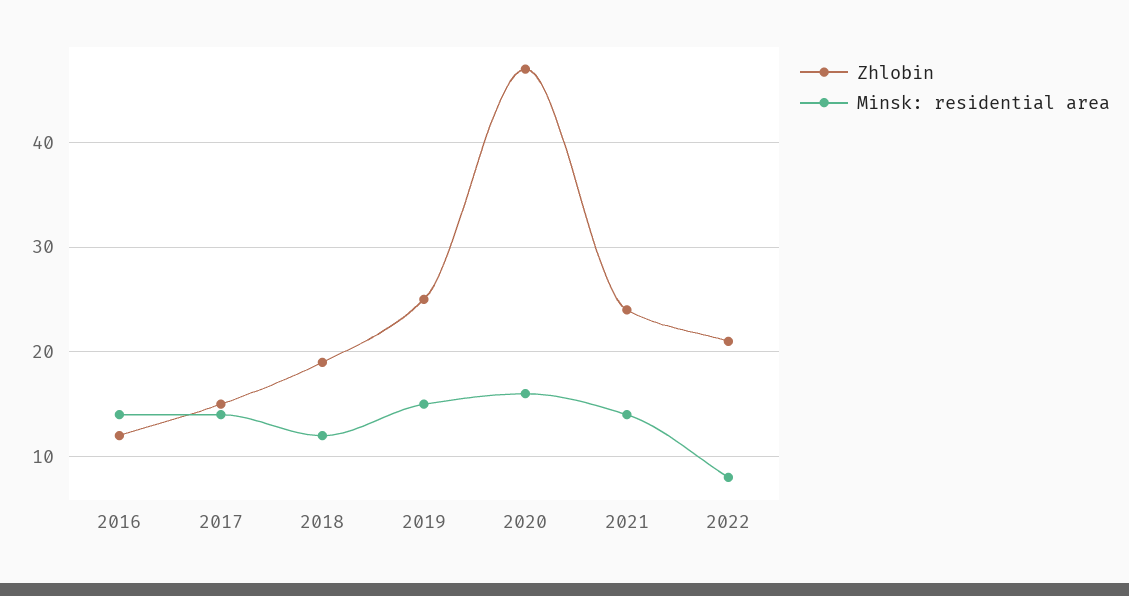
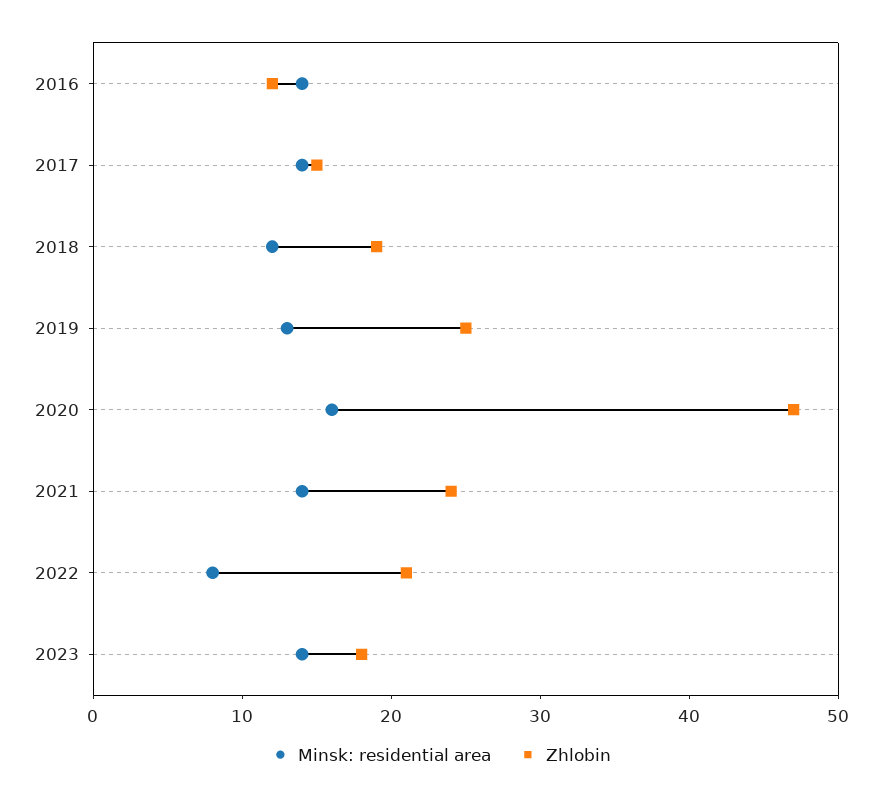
Minsk: residential area, 2019: 15 -> 13
Minsk: residential area, 2023: none -> 14
Zhlobin, 2023: none -> 18

